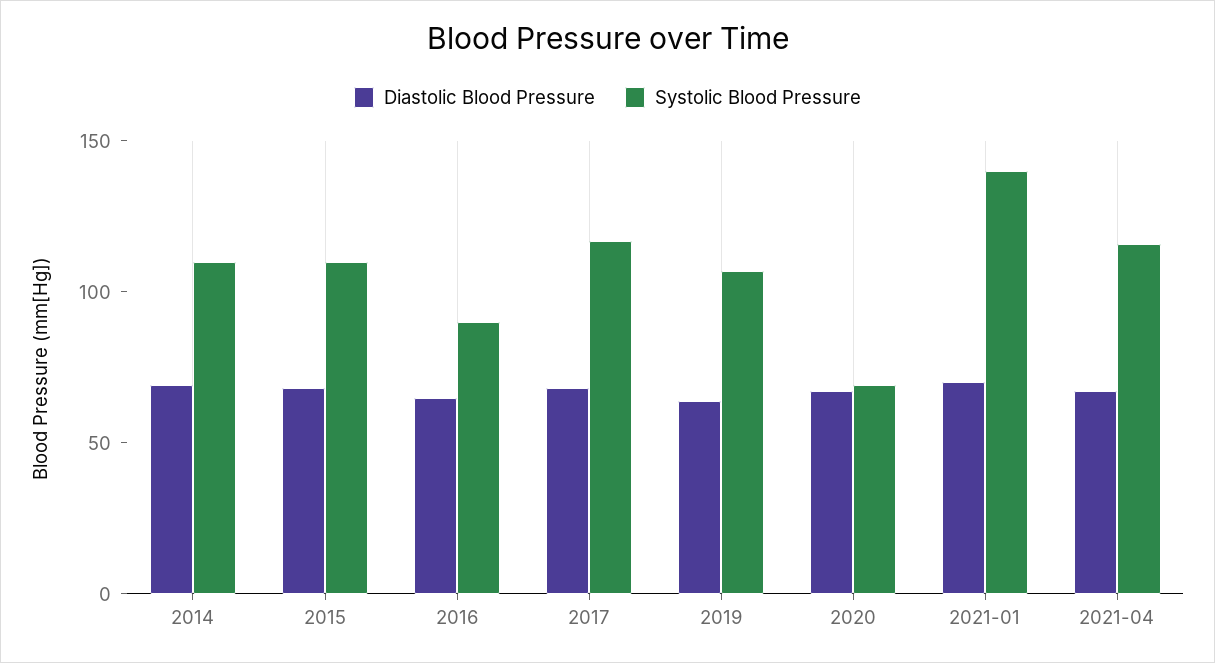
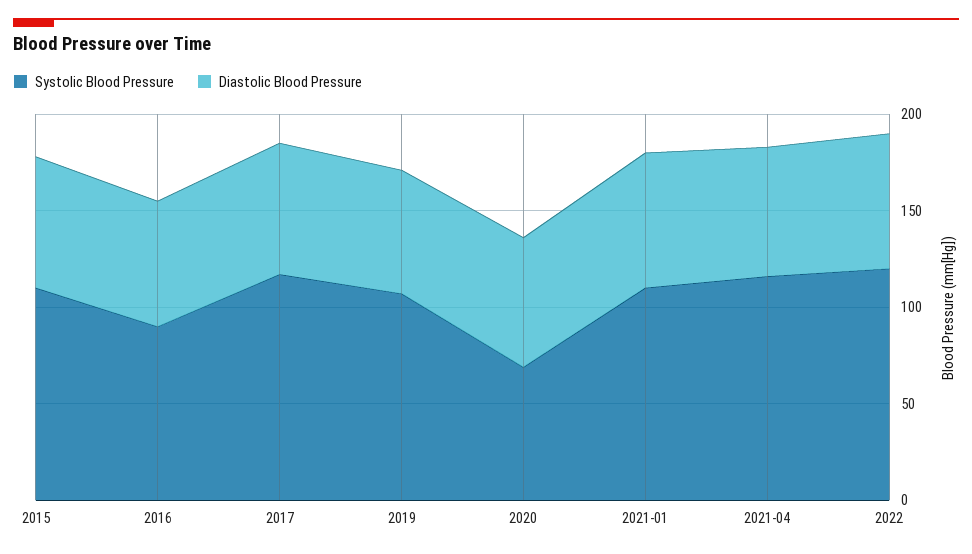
Diastolic Blood Pressure, 2014: 70 -> none
Systolic Blood Pressure, 2014: 110 -> none
Systolic Blood Pressure, 2021-01: 140 -> 110
Systolic Blood Pressure, 2022: none -> 120
Diastolic Blood Pressure, 2022: none -> 70

